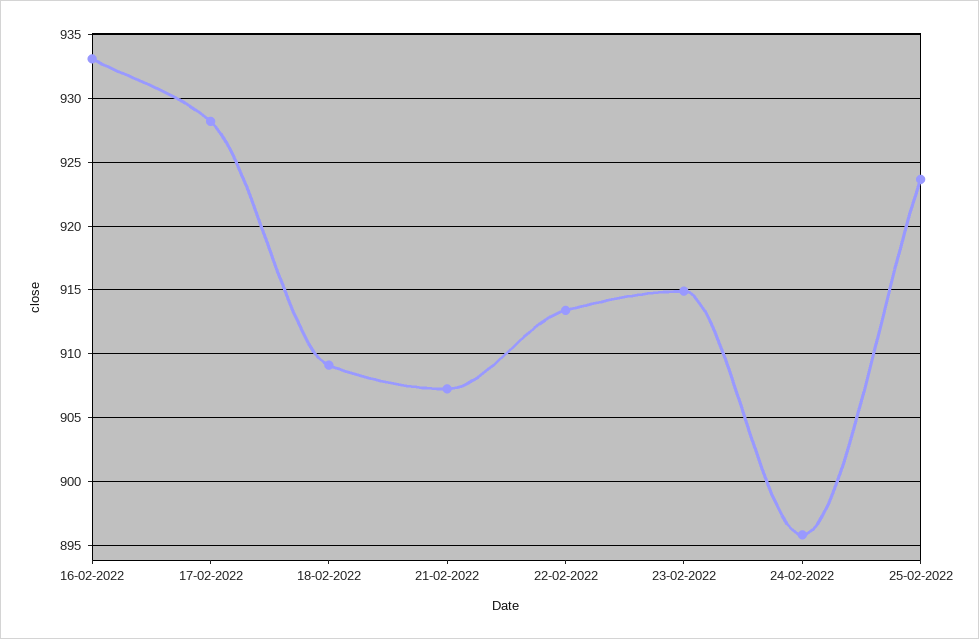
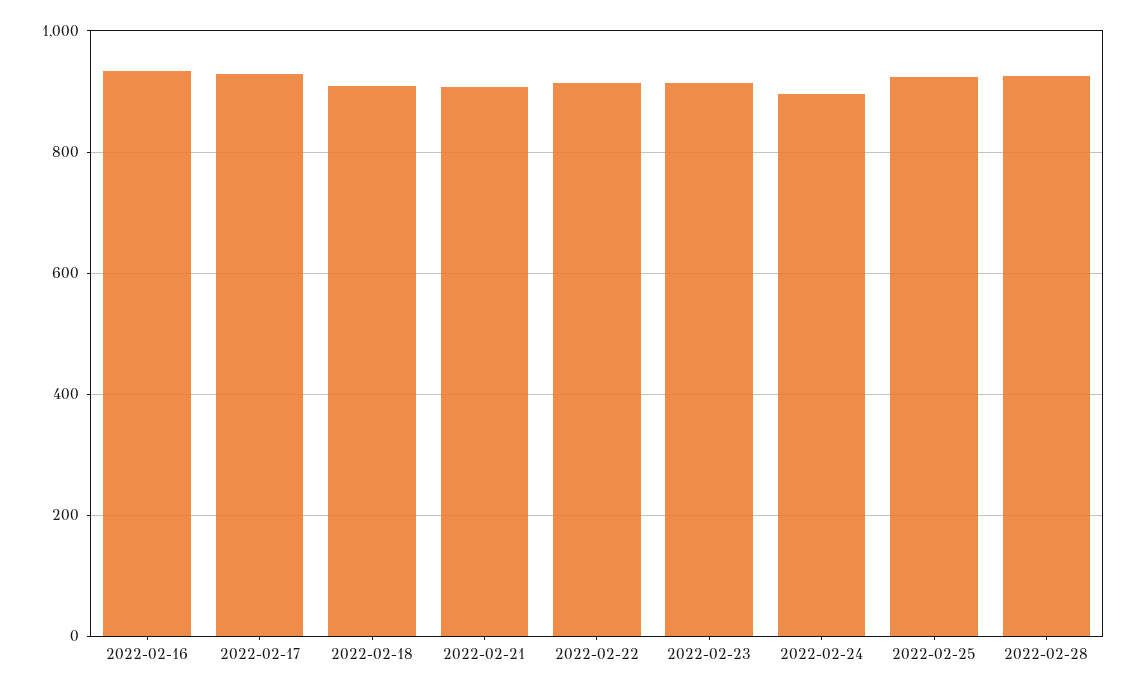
2022-02-28: none -> 920

